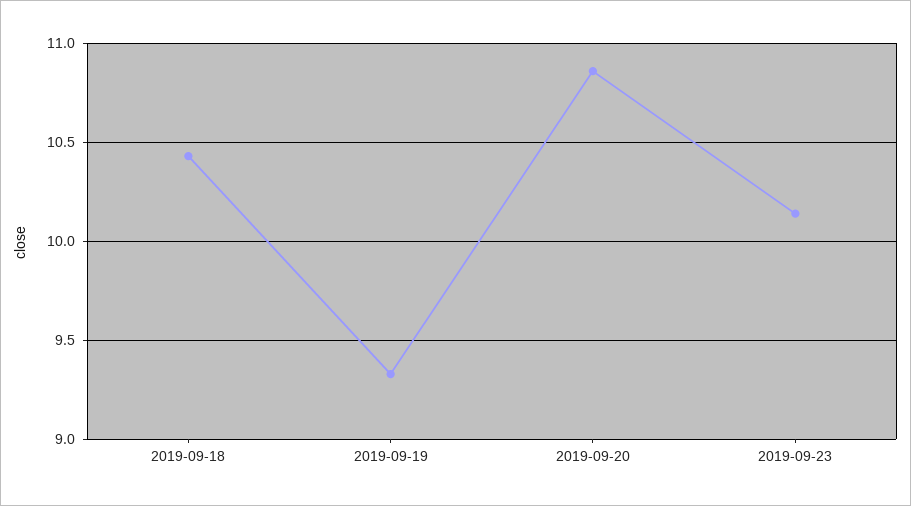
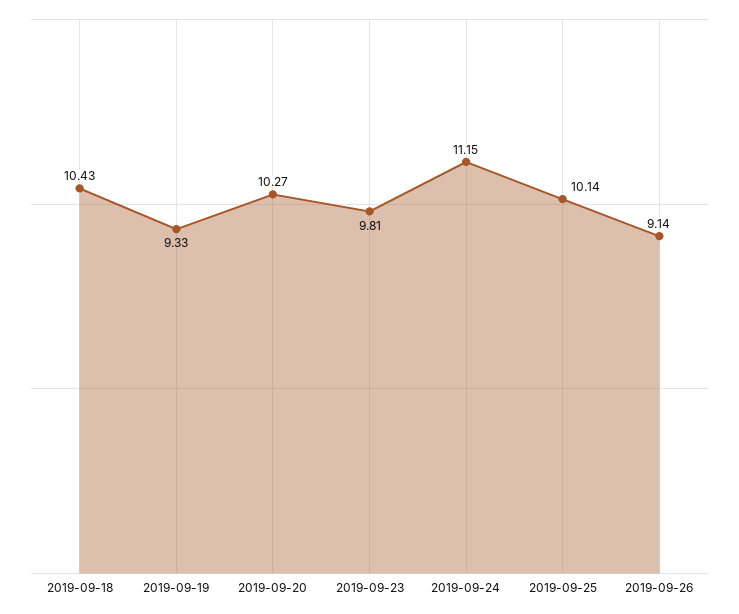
2019-09-20: 10.85 -> 10.27
2019-09-23: 10.15 -> 9.81
2019-09-24: none -> 11.15
2019-09-25: none -> 10.14
2019-09-26: none -> 9.14

